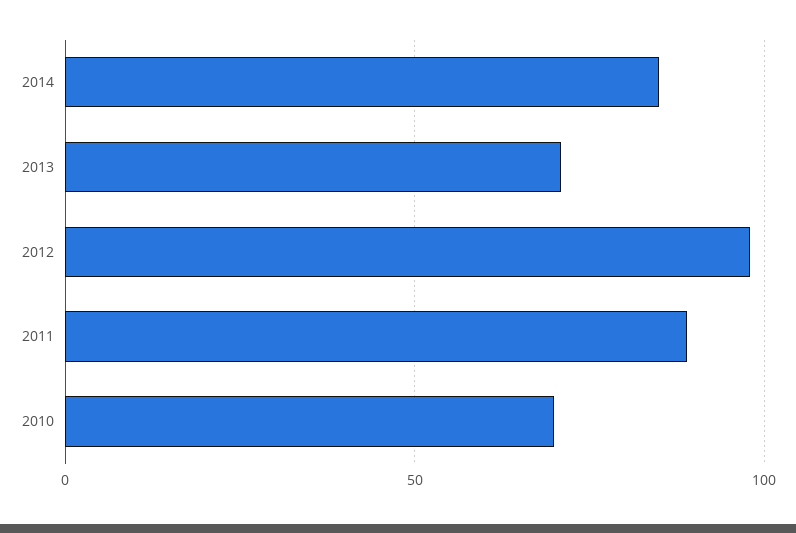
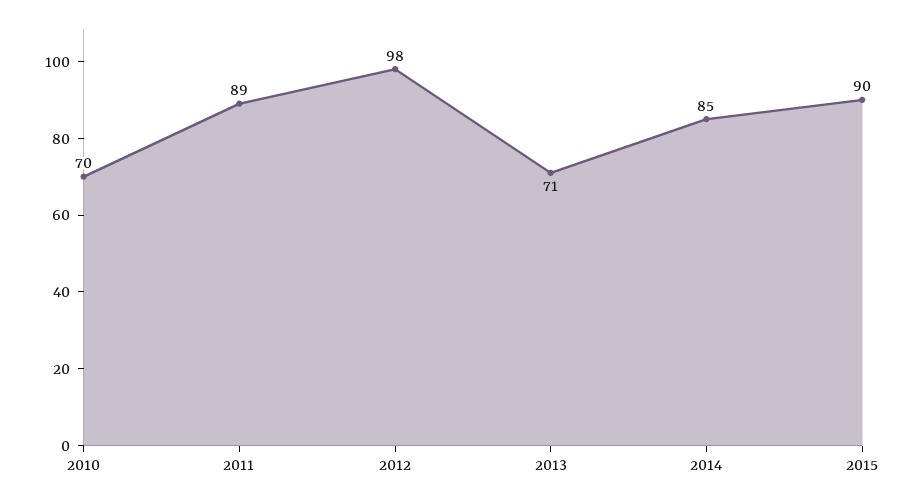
2015: none -> 90

